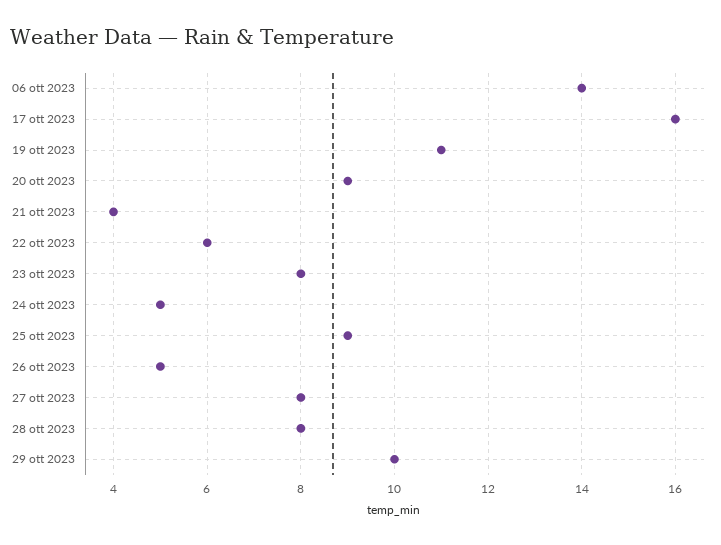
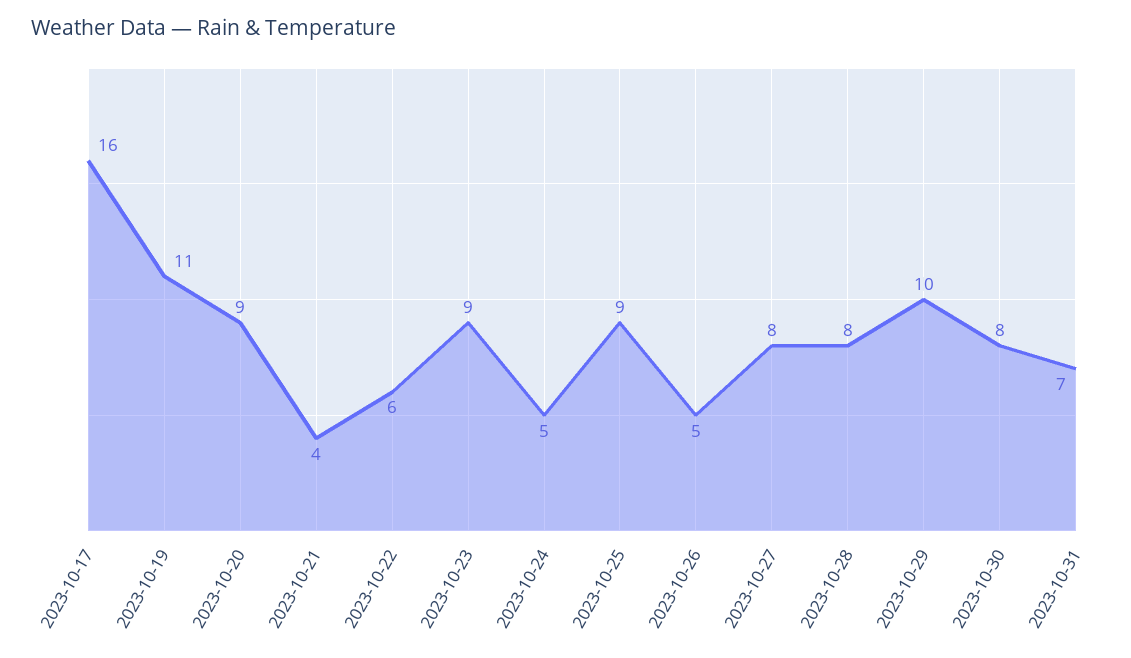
06 ott 2023: 14 -> none
23 ott 2023: 8 -> 9
2023-10-30: none -> 8
2023-10-31: none -> 7

